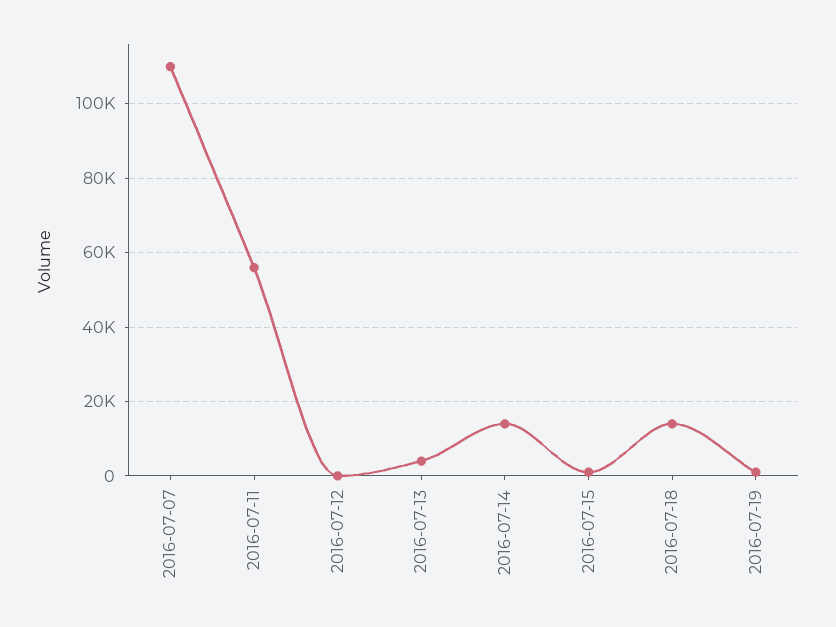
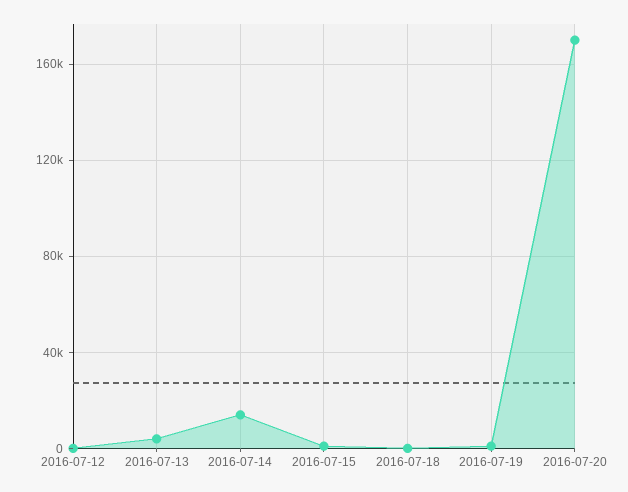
2016-07-07: 110000 -> none
2016-07-11: 56000 -> none
2016-07-18: 14000 -> 0
2016-07-20: none -> 170000

